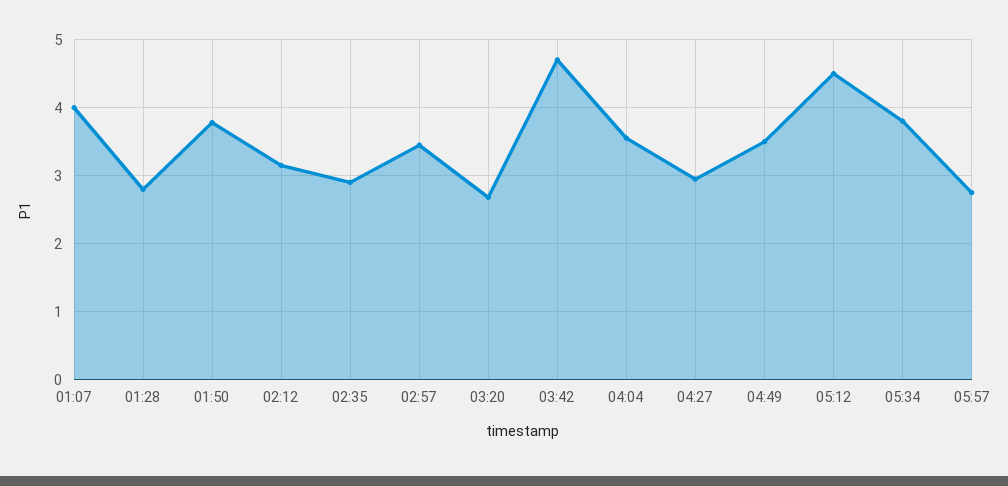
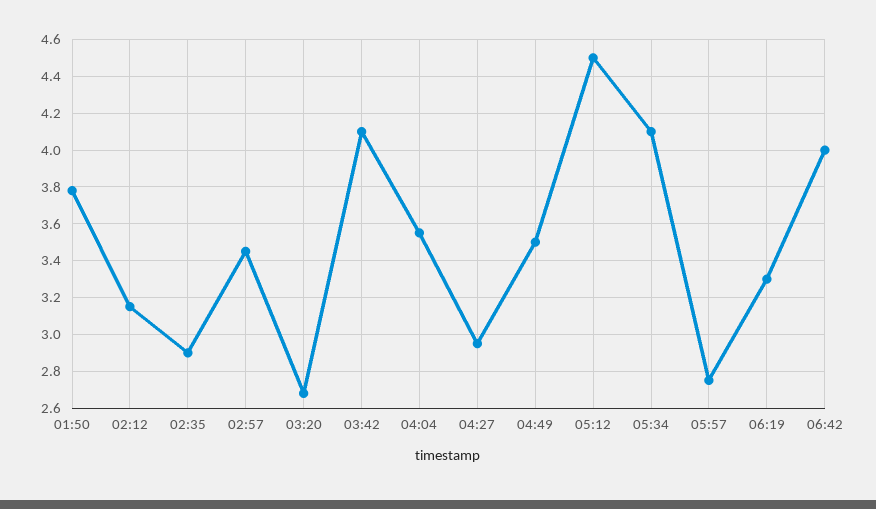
01:07: 4 -> none
01:28: 2.8 -> none
03:42: 4.7 -> 4.1
05:34: 3.8 -> 4.1
06:19: none -> 3.3
06:42: none -> 4

